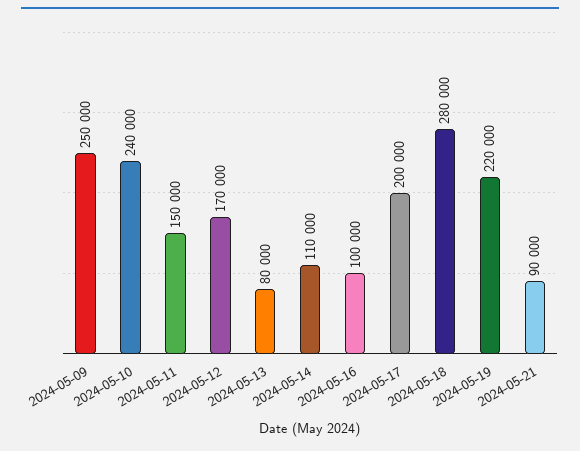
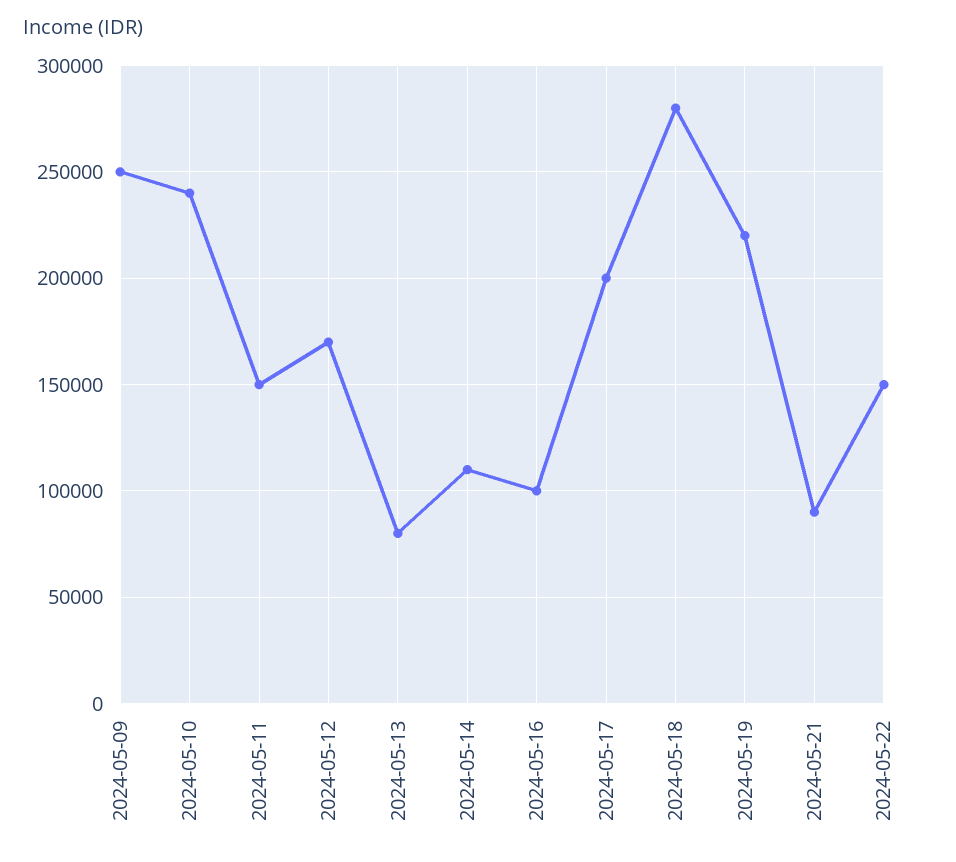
2024-05-22: none -> 150000

